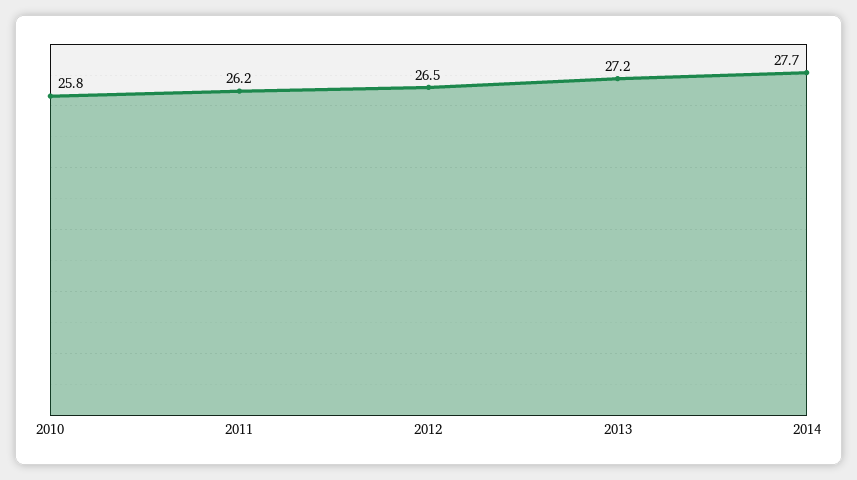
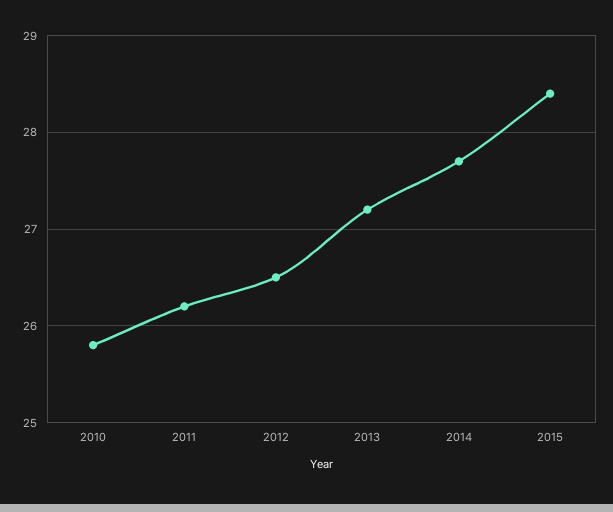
2015: none -> 28.4

